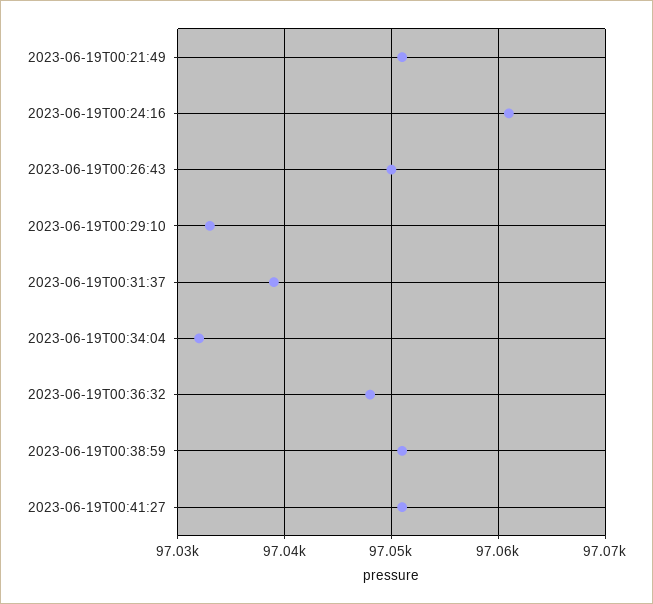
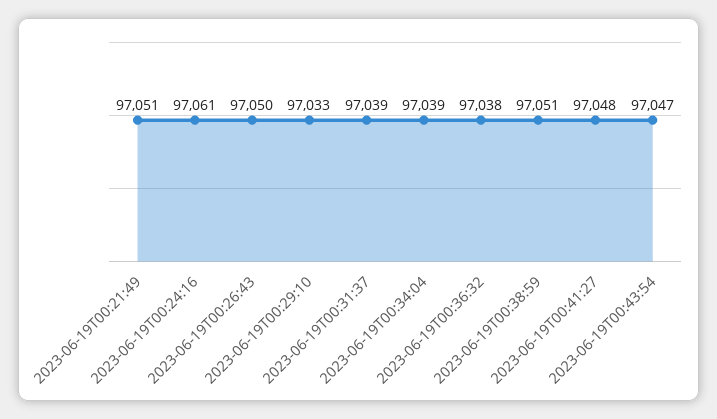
2023-06-19T00:34:04: 97032 -> 97039
2023-06-19T00:36:32: 97048 -> 97038
2023-06-19T00:41:27: 97051 -> 97048
2023-06-19T00:43:54: none -> 97047

